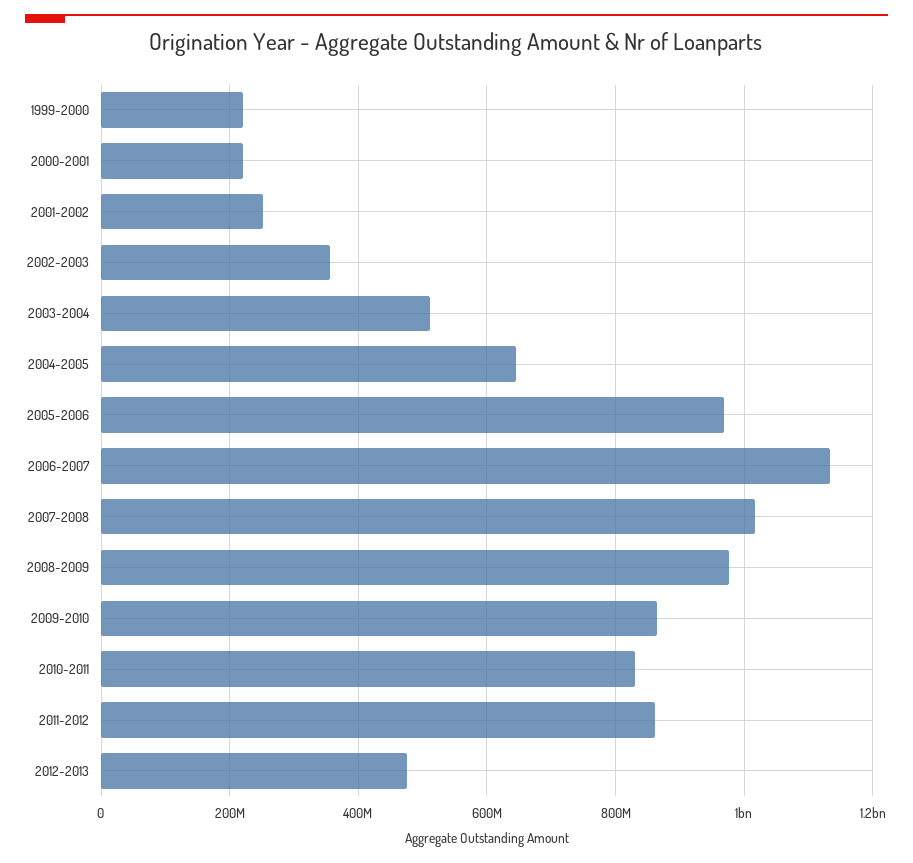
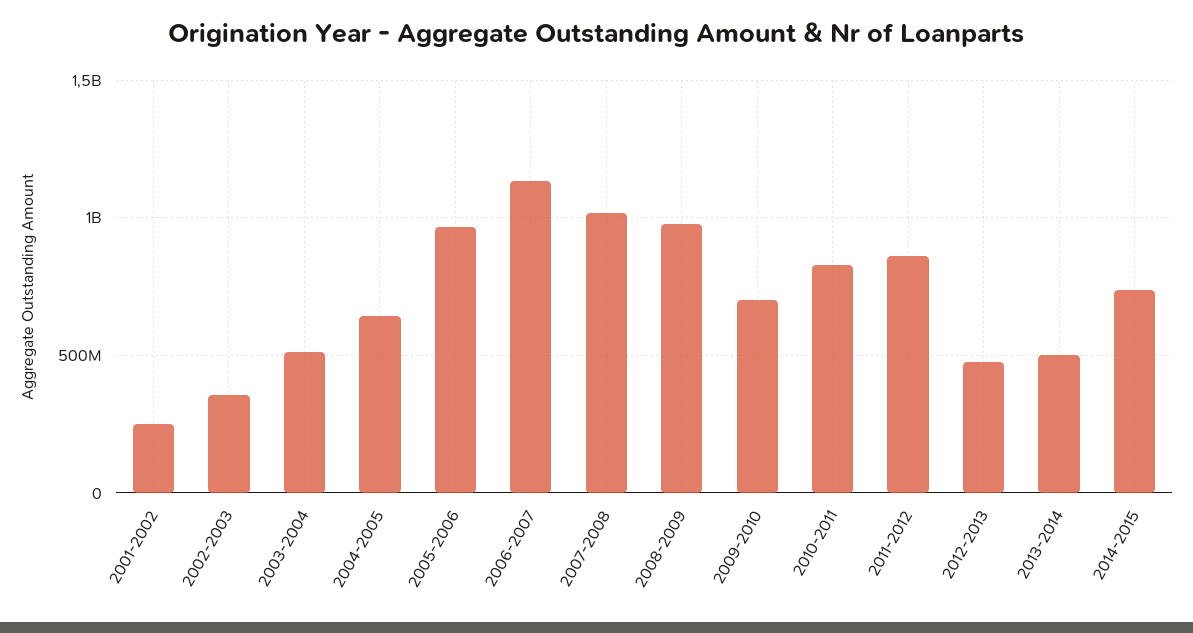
1999-2000: 220000000 -> none
2000-2001: 220000000 -> none
2009-2010: 860000000 -> 700000000
2013-2014: none -> 500000000
2014-2015: none -> 750000000

